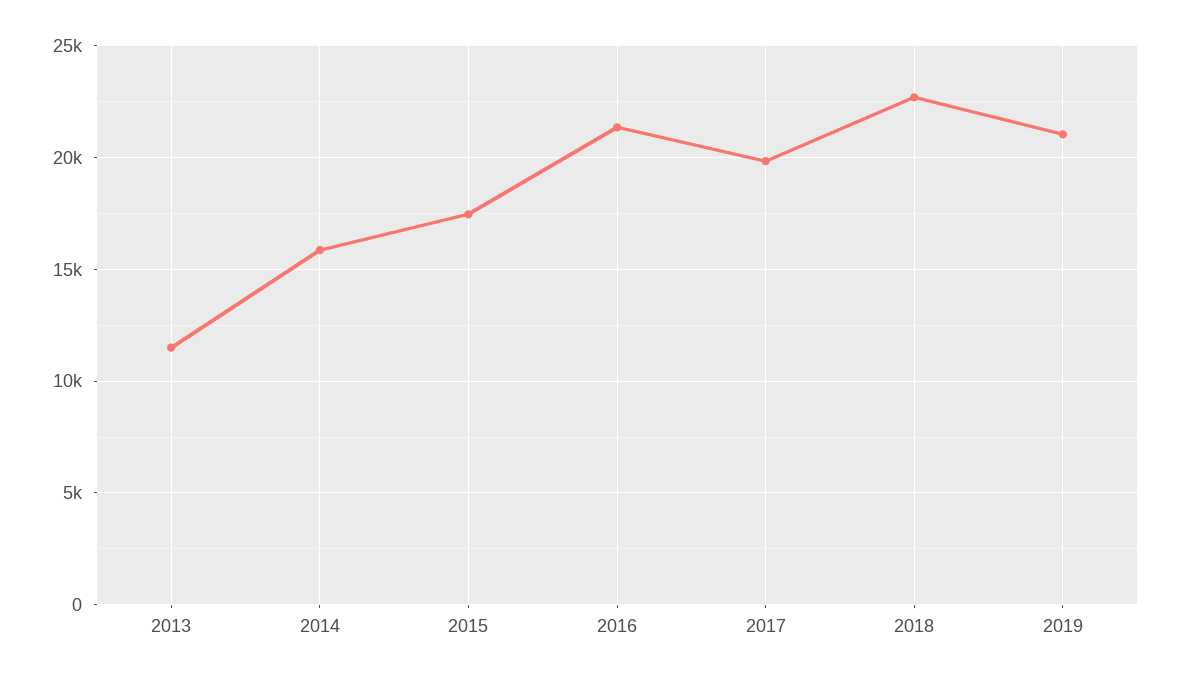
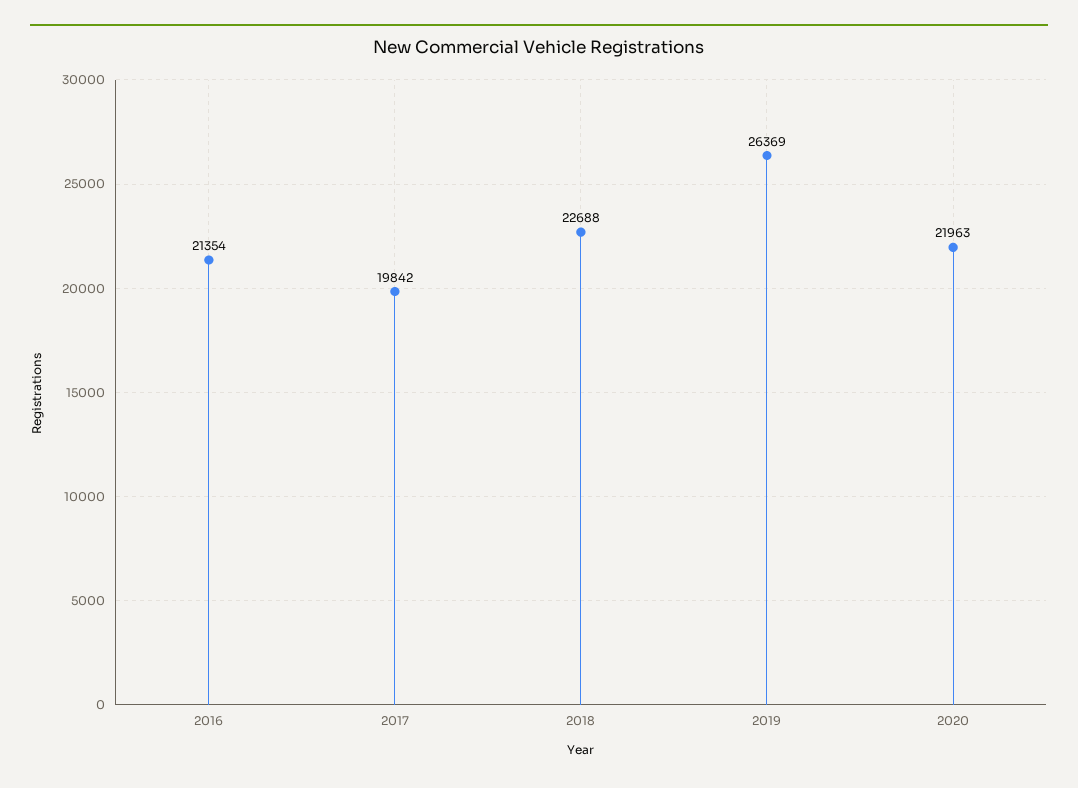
2013: 11500 -> none
2014: 16000 -> none
2015: 17500 -> none
2019: 21000 -> 26369
2020: none -> 21963

